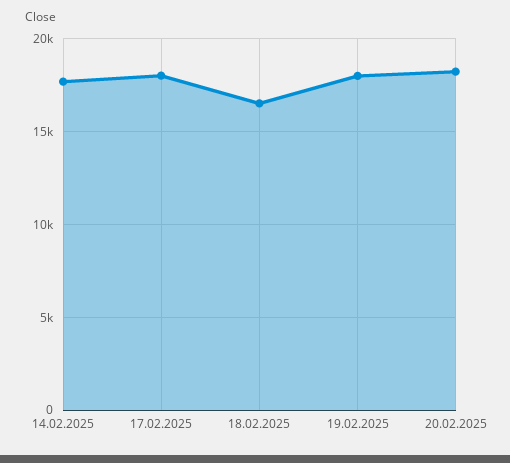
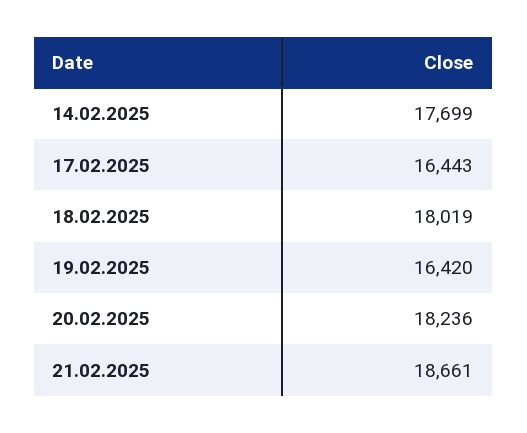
17.02.2025: 18000 -> 16443
18.02.2025: 16500 -> 18019
19.02.2025: 18000 -> 16420
21.02.2025: none -> 18661

